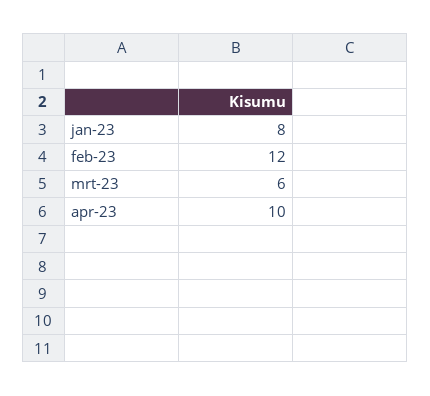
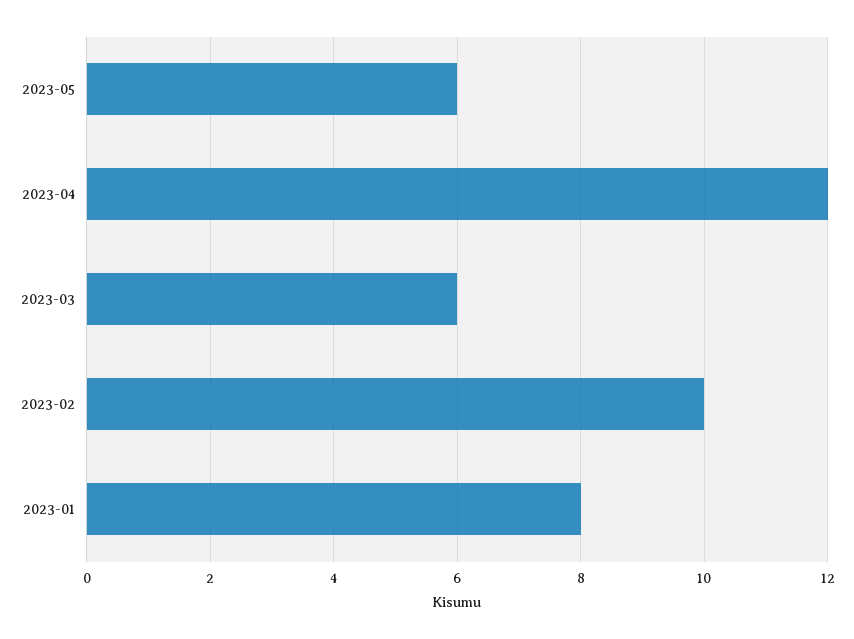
feb-23: 12 -> 10
apr-23: 10 -> 12
2023-05: none -> 6

